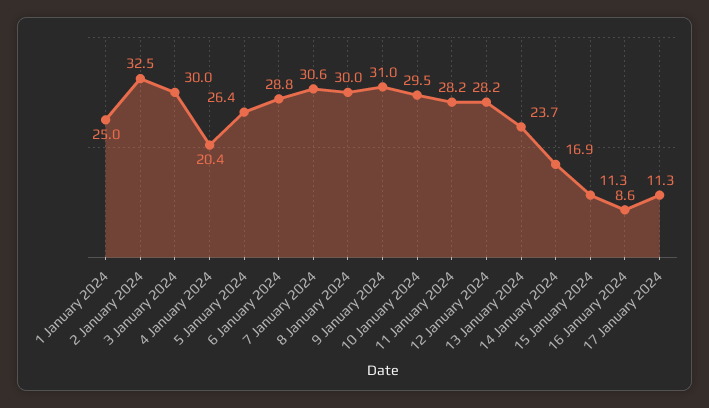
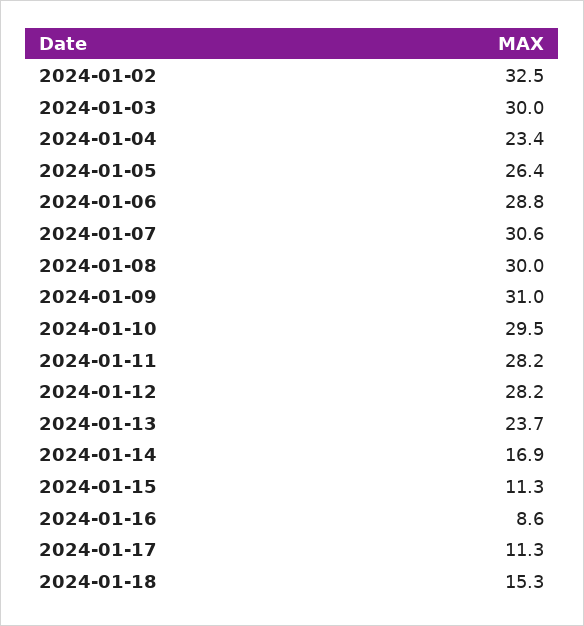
1 January 2024: 25 -> none
4 January 2024: 20.4 -> 23.4
2024-01-18: none -> 15.3

